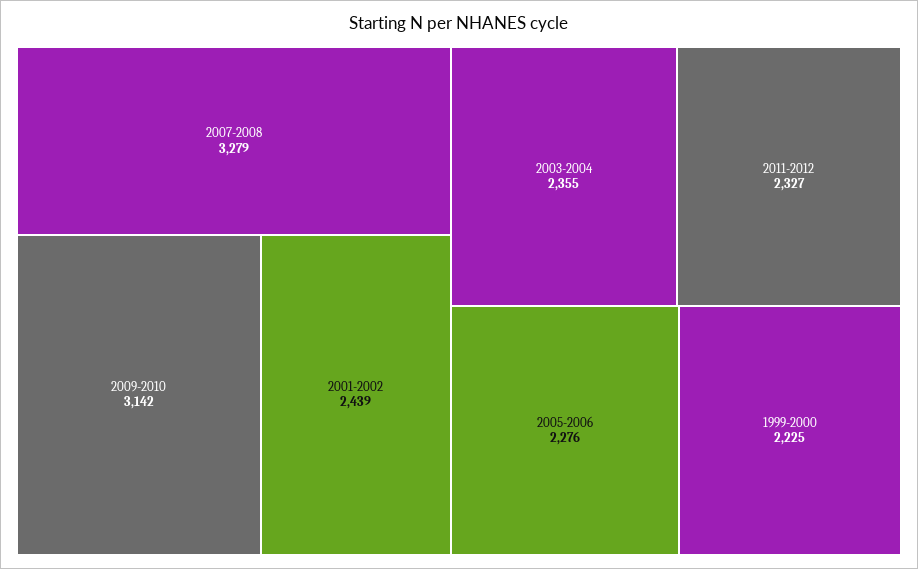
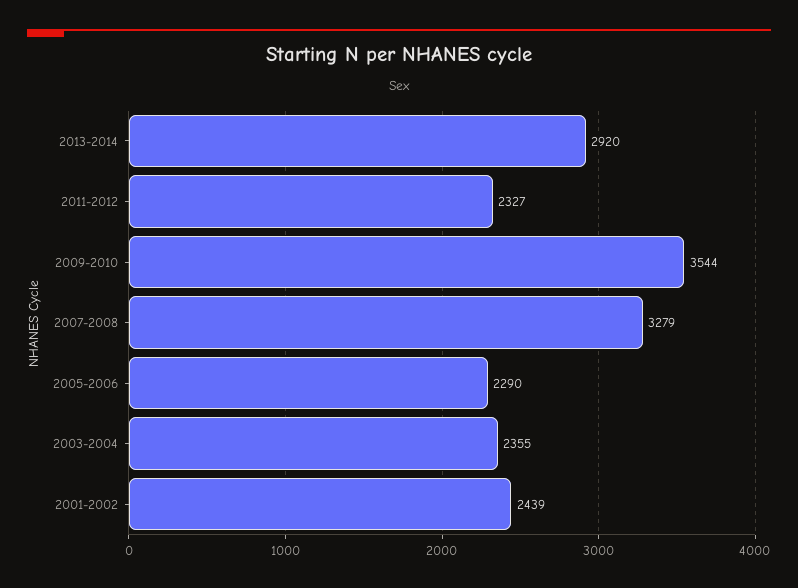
2009-2010: 3142 -> 3544
2005-2006: 2276 -> 2290
1999-2000: 2225 -> none
2013-2014: none -> 2920

